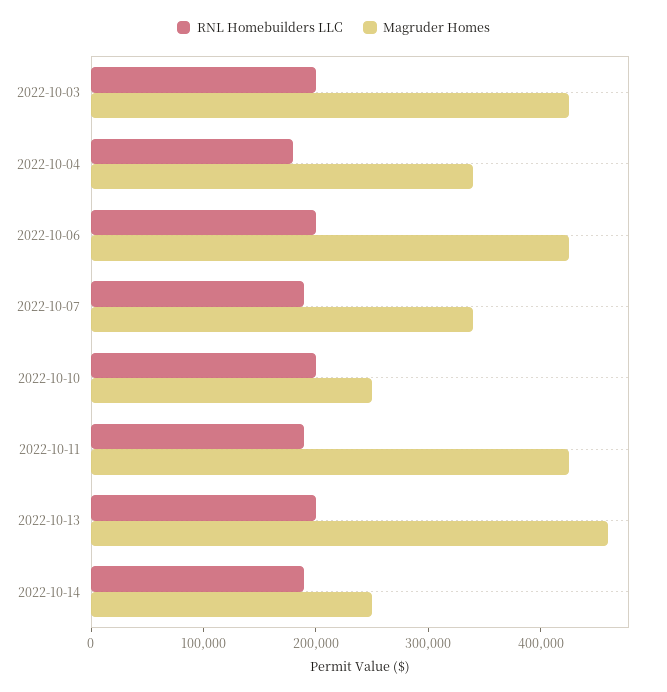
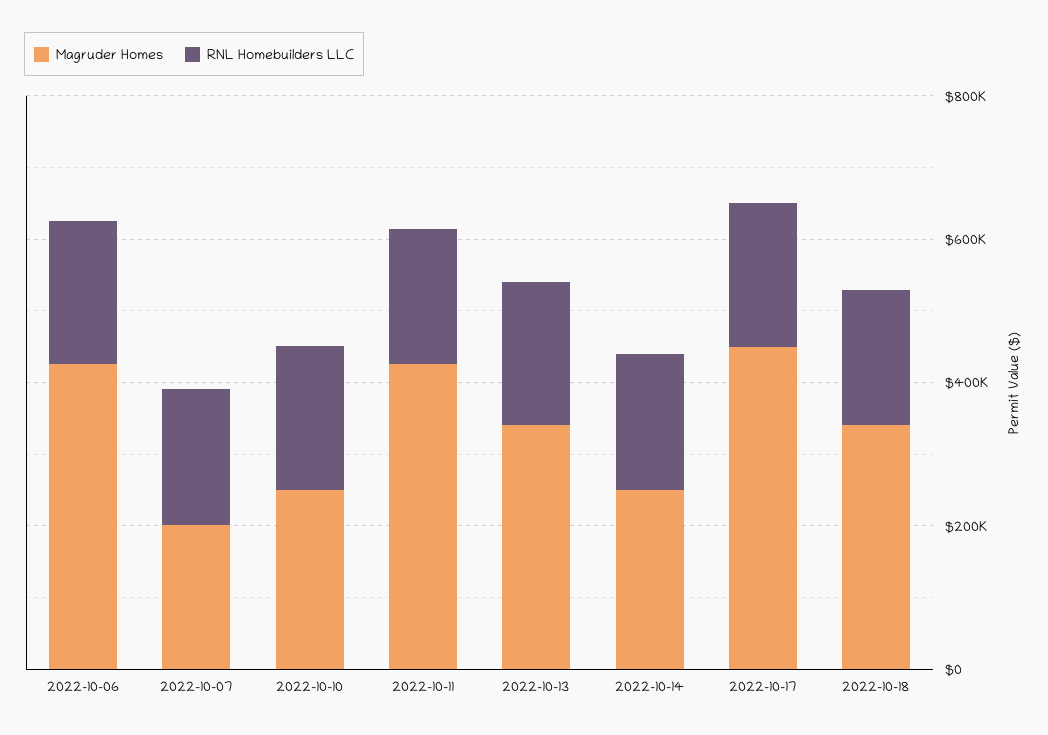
RNL Homebuilders LLC, 2022-10-03: 200000 -> none
Magruder Homes, 2022-10-03: 420000 -> none
RNL Homebuilders LLC, 2022-10-04: 180000 -> none
Magruder Homes, 2022-10-04: 340000 -> none
Magruder Homes, 2022-10-07: 340000 -> 200000
Magruder Homes, 2022-10-13: 460000 -> 350000
Magruder Homes, 2022-10-17: none -> 450000
RNL Homebuilders LLC, 2022-10-17: none -> 200000
Magruder Homes, 2022-10-18: none -> 350000
RNL Homebuilders LLC, 2022-10-18: none -> 200000

